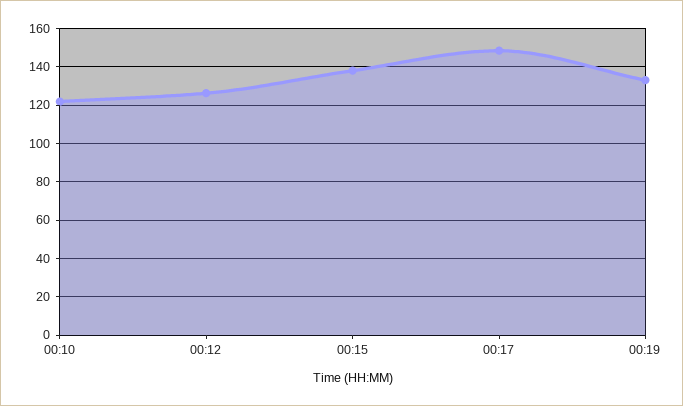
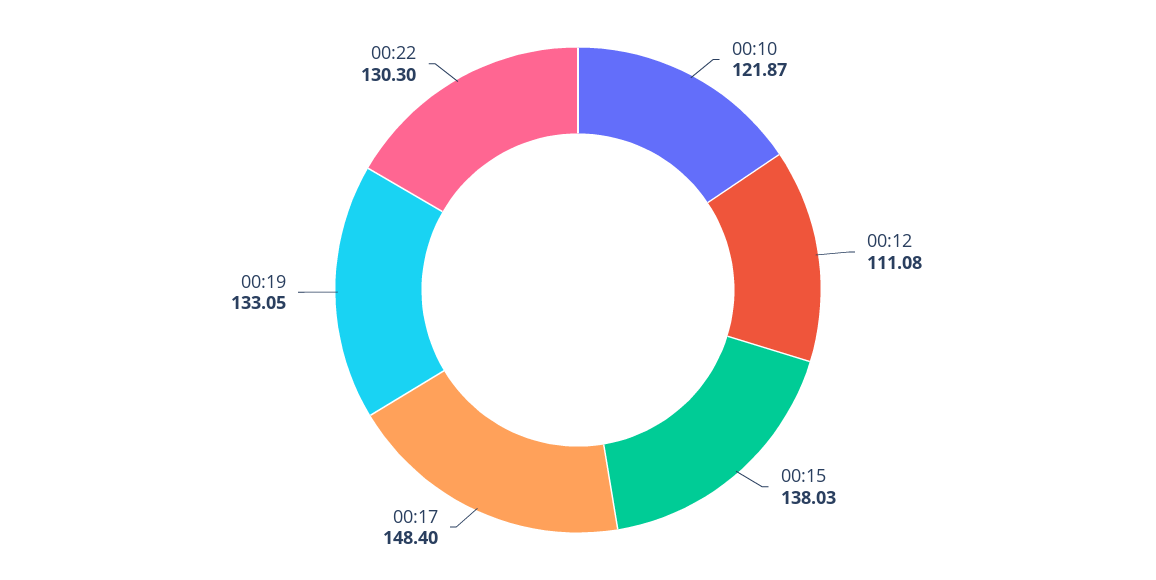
00:12: 125 -> 111.08
00:22: none -> 130.3

